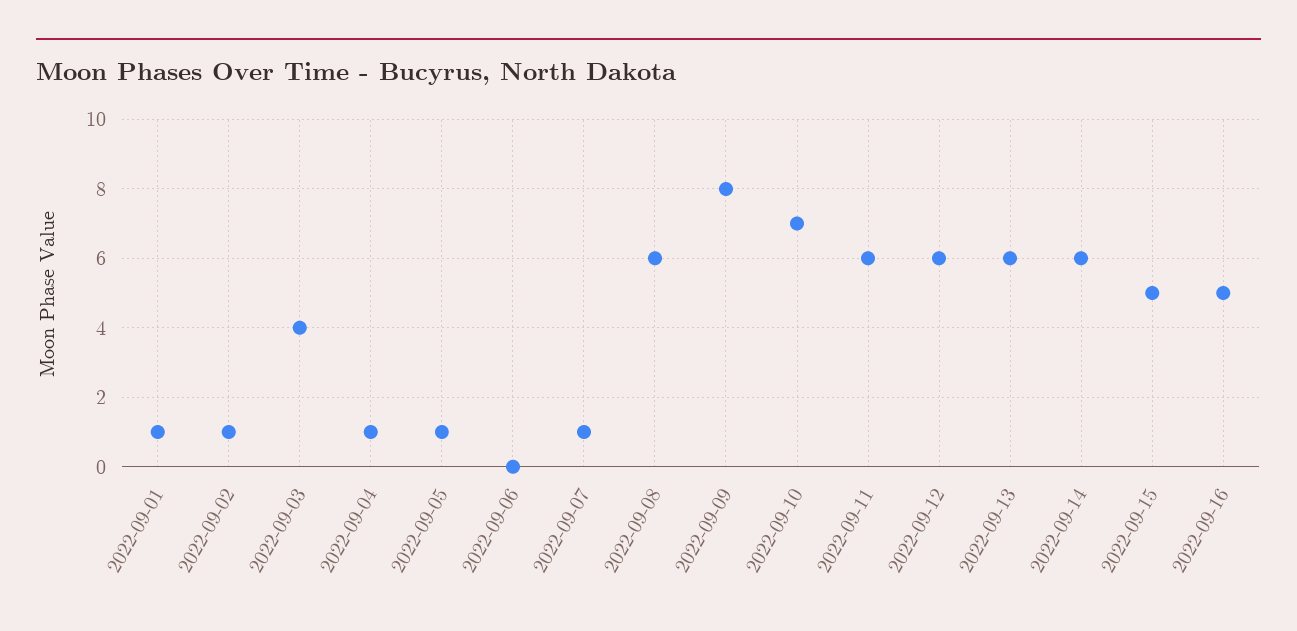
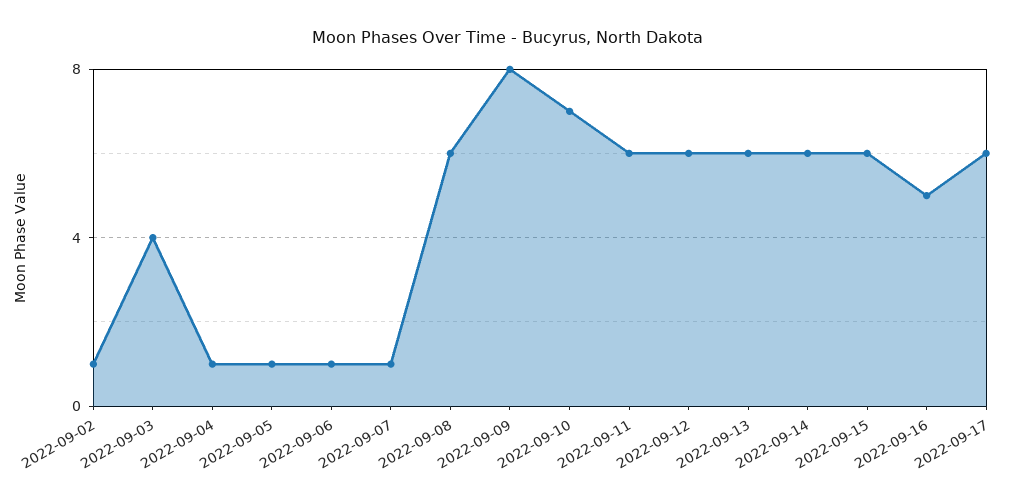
2022-09-01: 1 -> none
2022-09-06: 0 -> 1
2022-09-15: 5 -> 6
2022-09-17: none -> 6

